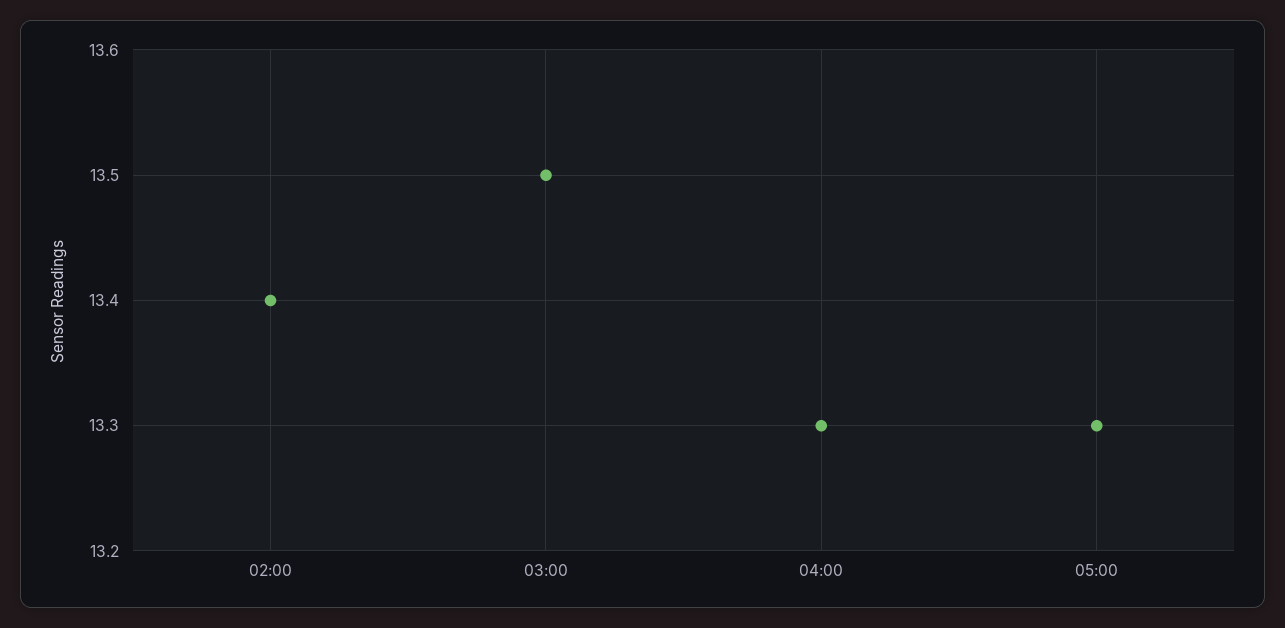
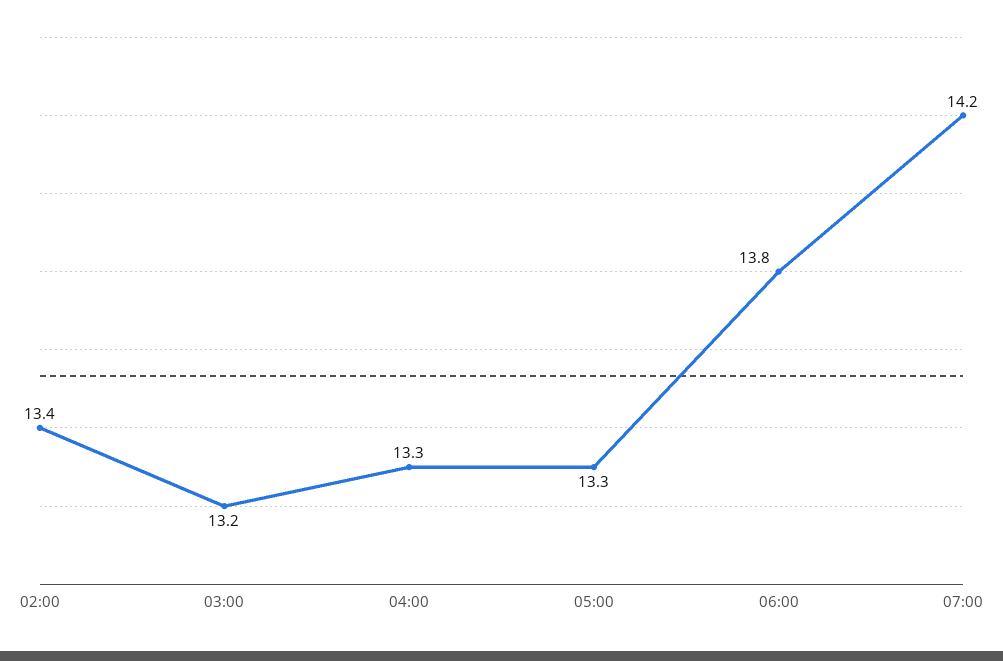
03:00: 13.5 -> 13.2
06:00: none -> 13.8
07:00: none -> 14.2

